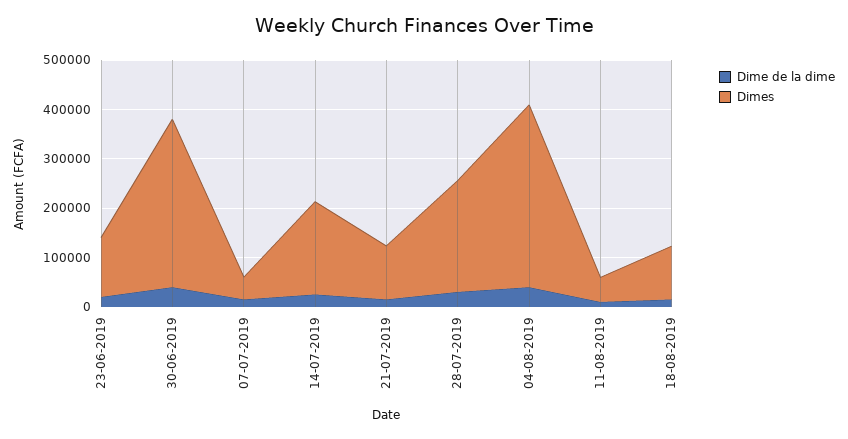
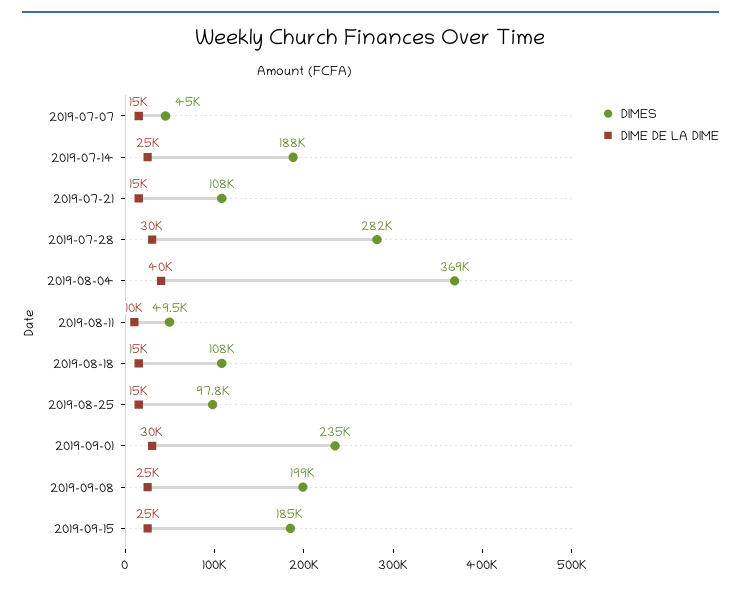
Dime de la dime, 23-06-2019: 20000 -> none
Dimes, 23-06-2019: 120000 -> none
Dime de la dime, 30-06-2019: 40000 -> none
Dimes, 30-06-2019: 340000 -> none
Dimes, 28-07-2019: 220000 -> 282000
Dimes, 2019-08-25: none -> 97800
Dime de la dime, 2019-08-25: none -> 15000
Dimes, 2019-09-01: none -> 235000
Dime de la dime, 2019-09-01: none -> 30000
Dimes, 2019-09-08: none -> 199000
Dime de la dime, 2019-09-08: none -> 25000
Dimes, 2019-09-15: none -> 185000
Dime de la dime, 2019-09-15: none -> 25000

